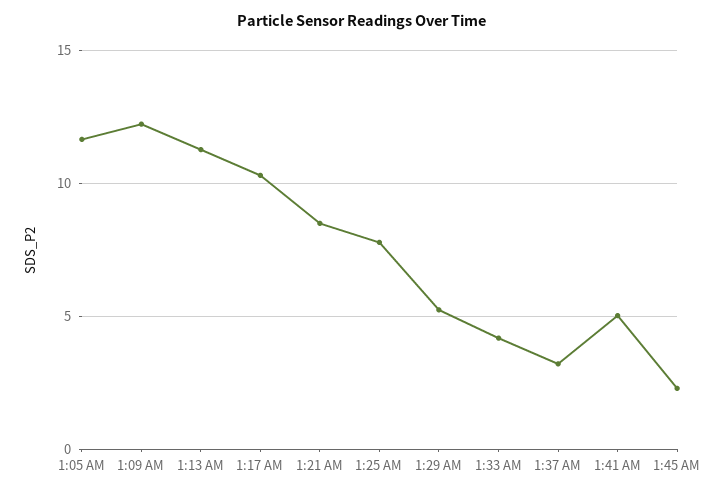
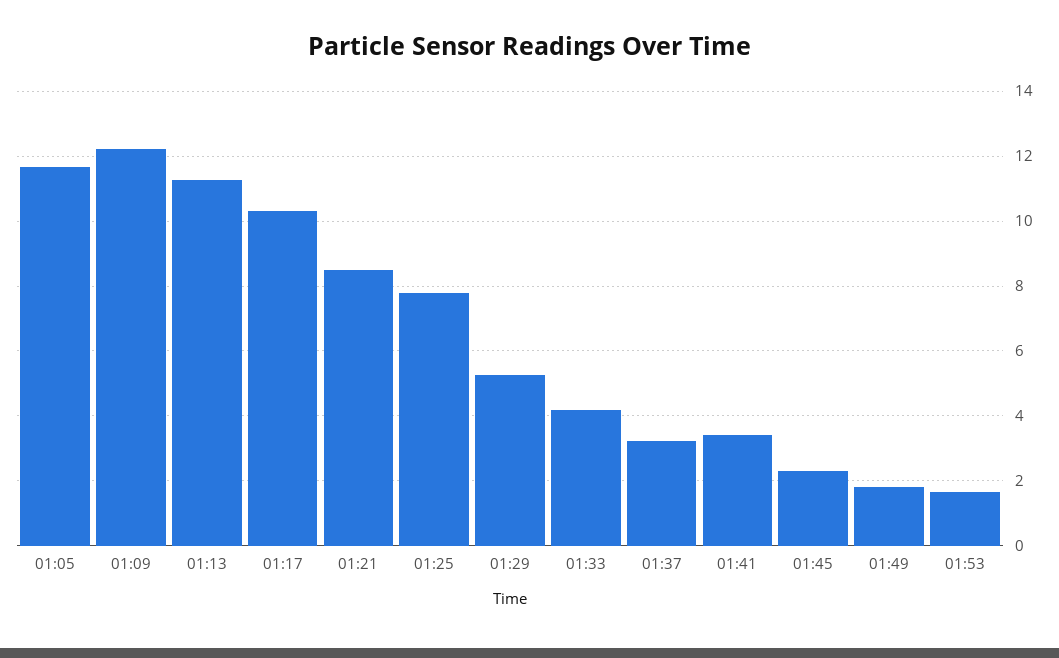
1:41 AM: 5 -> 3.4
01:49: none -> 1.8
01:53: none -> 1.6

